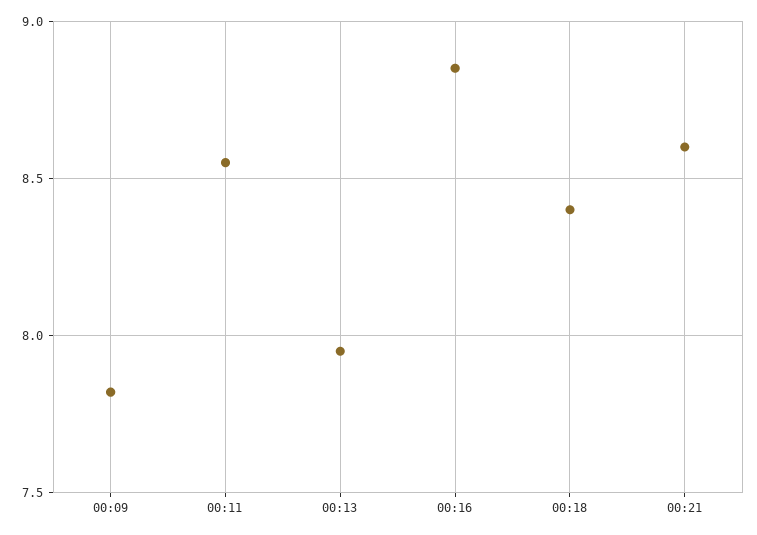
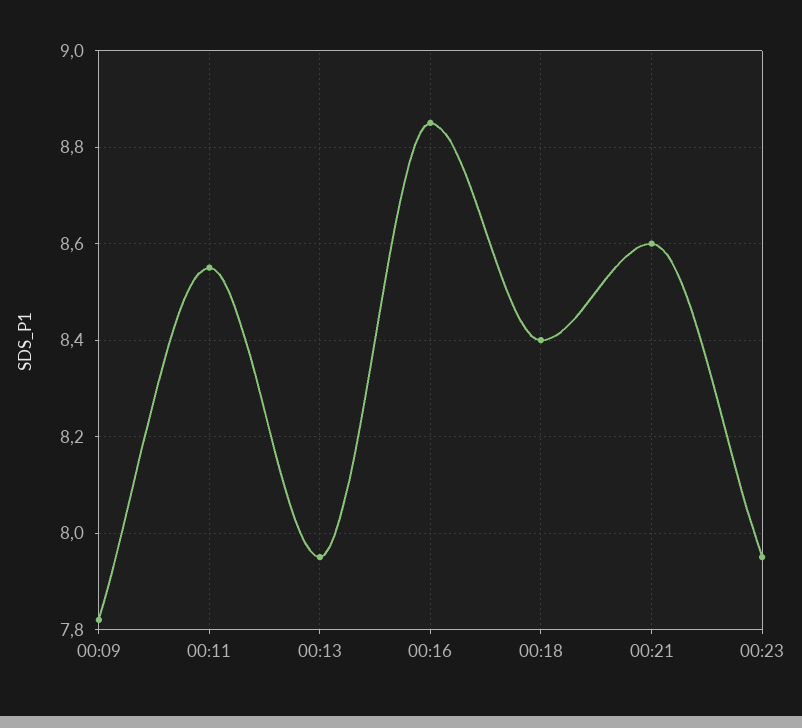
00:23: none -> 7.95

